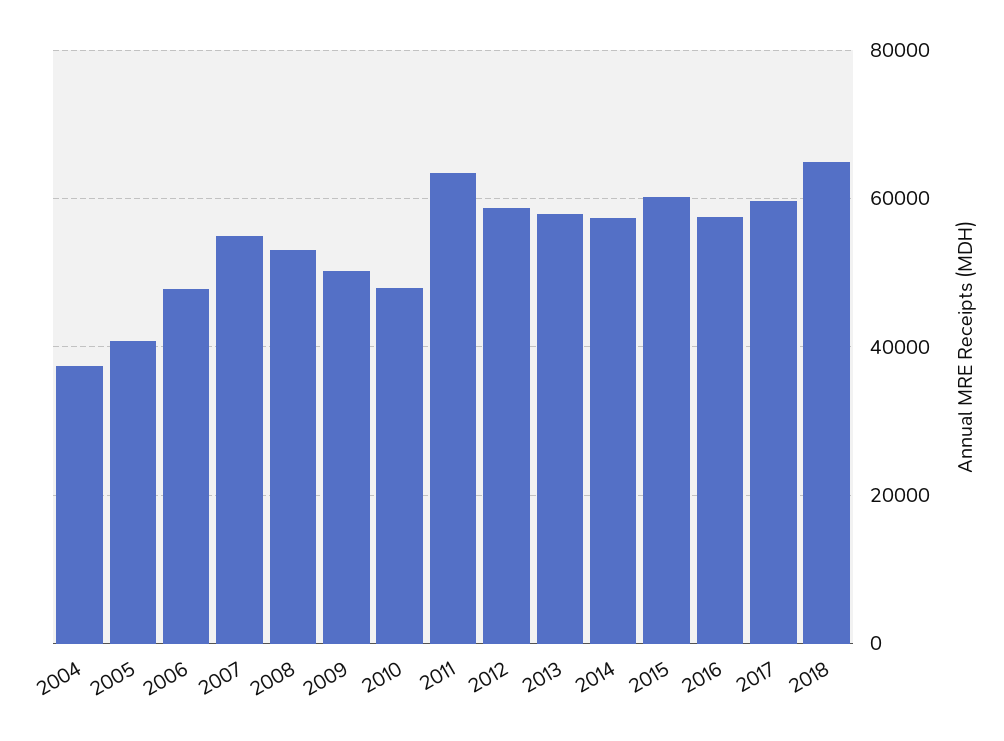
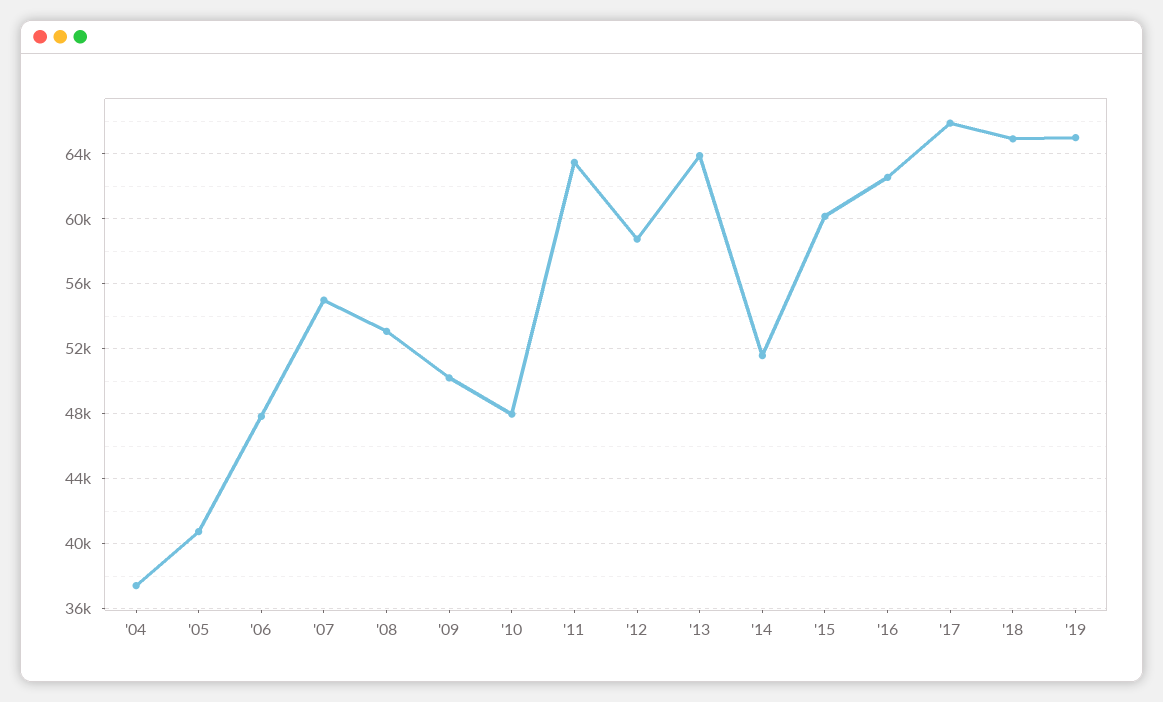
2013: 58000 -> 64000
2014: 58000 -> 51500
2016: 58000 -> 62500
2017: 60000 -> 66000
'19: none -> 65000

